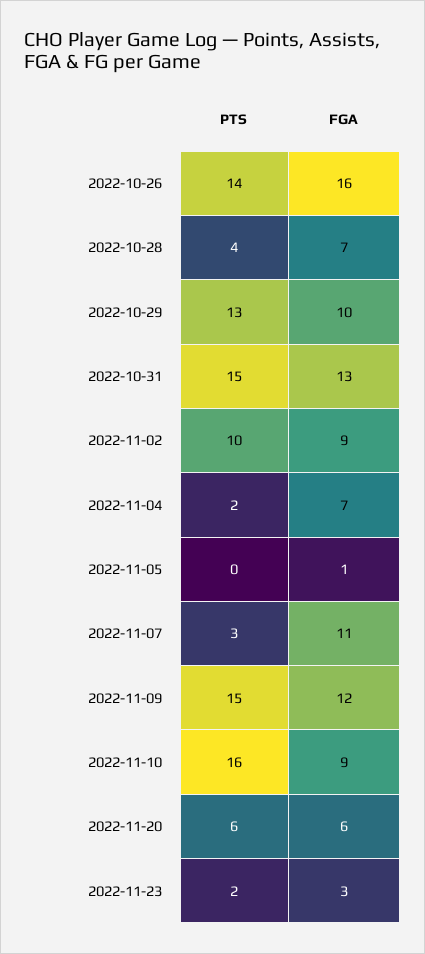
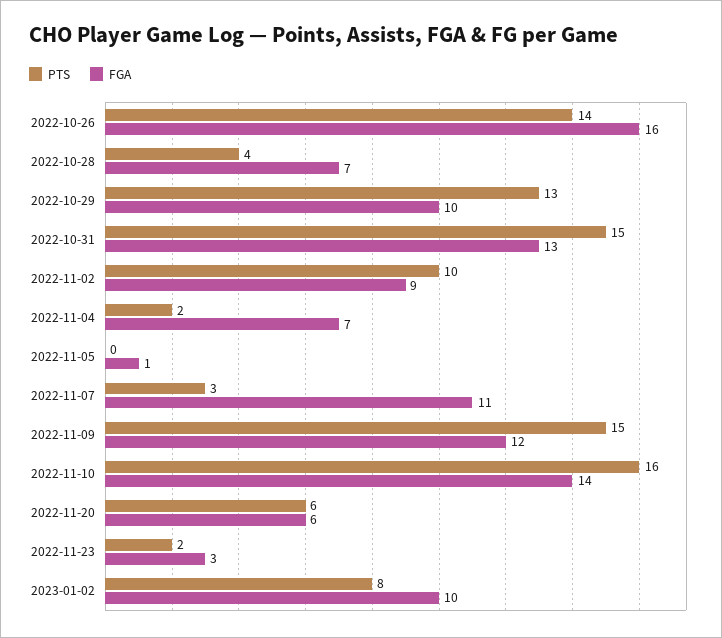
FGA, 2022-11-10: 9 -> 14
PTS, 2023-01-02: none -> 8
FGA, 2023-01-02: none -> 10

